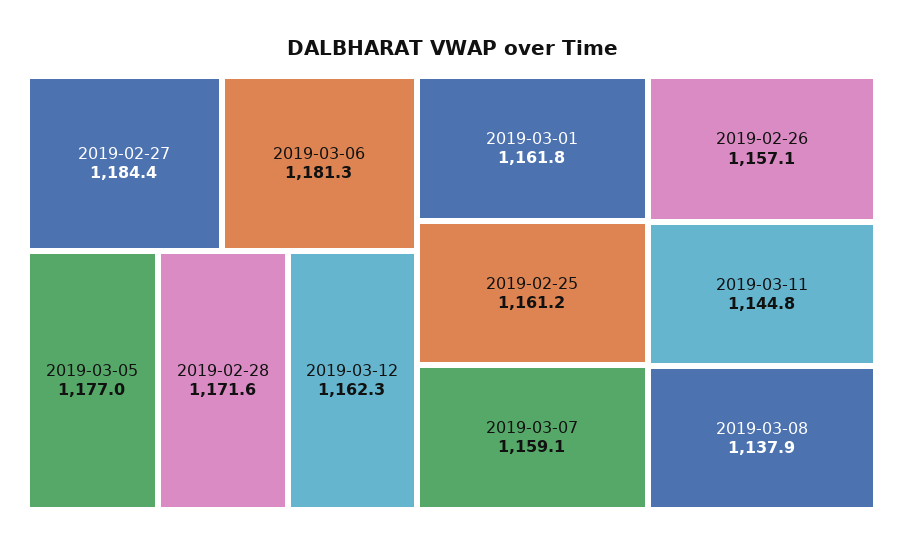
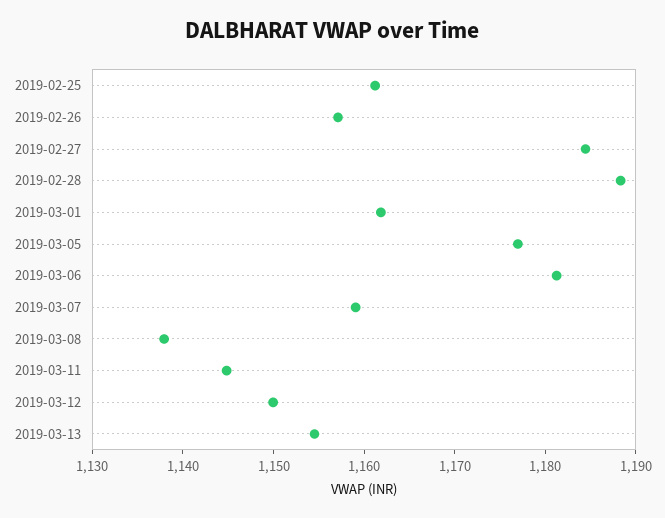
2019-02-28: 1171.6 -> 1188
2019-03-12: 1162.3 -> 1150
2019-03-13: none -> 1154

